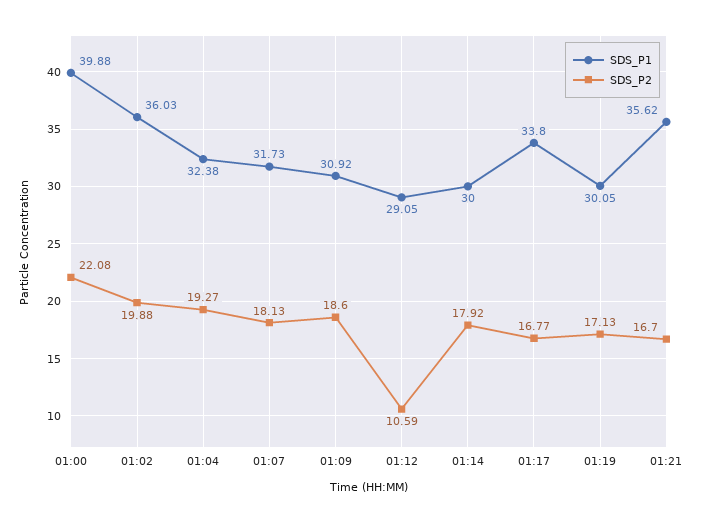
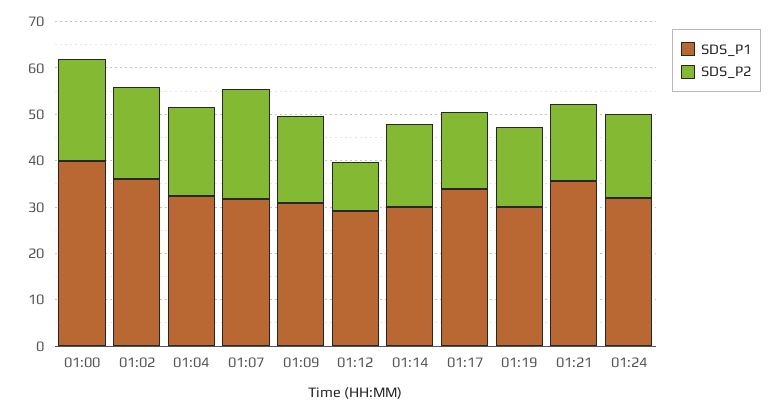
SDS_P2, 01:07: 18.13 -> 24
SDS_P1, 01:24: none -> 32
SDS_P2, 01:24: none -> 18

